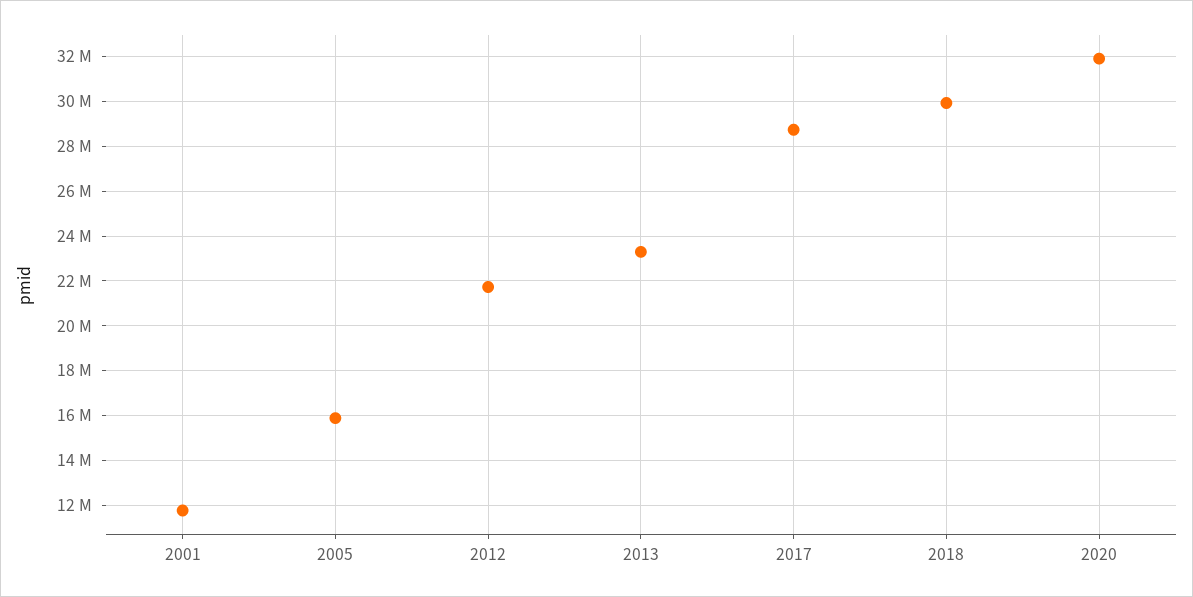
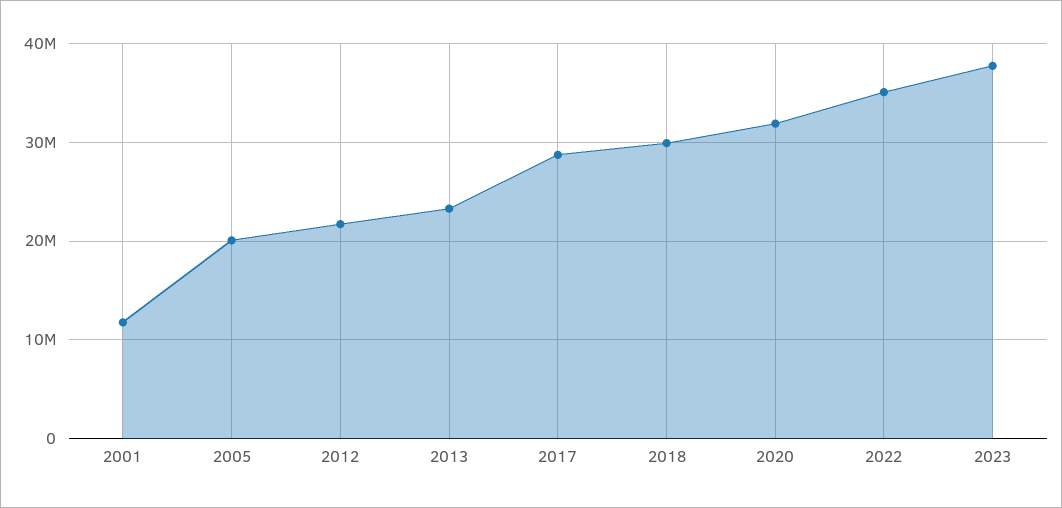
2005: 16000000 -> 20000000
2022: none -> 35000000
2023: none -> 38000000

